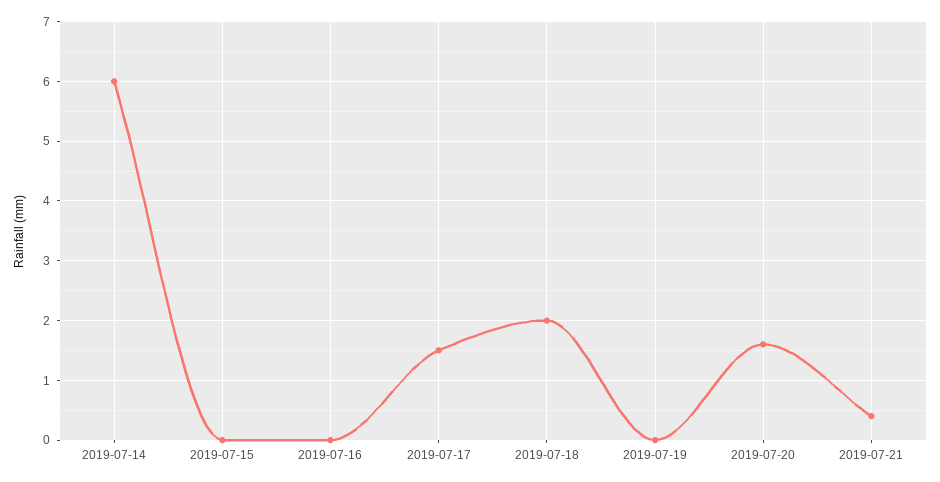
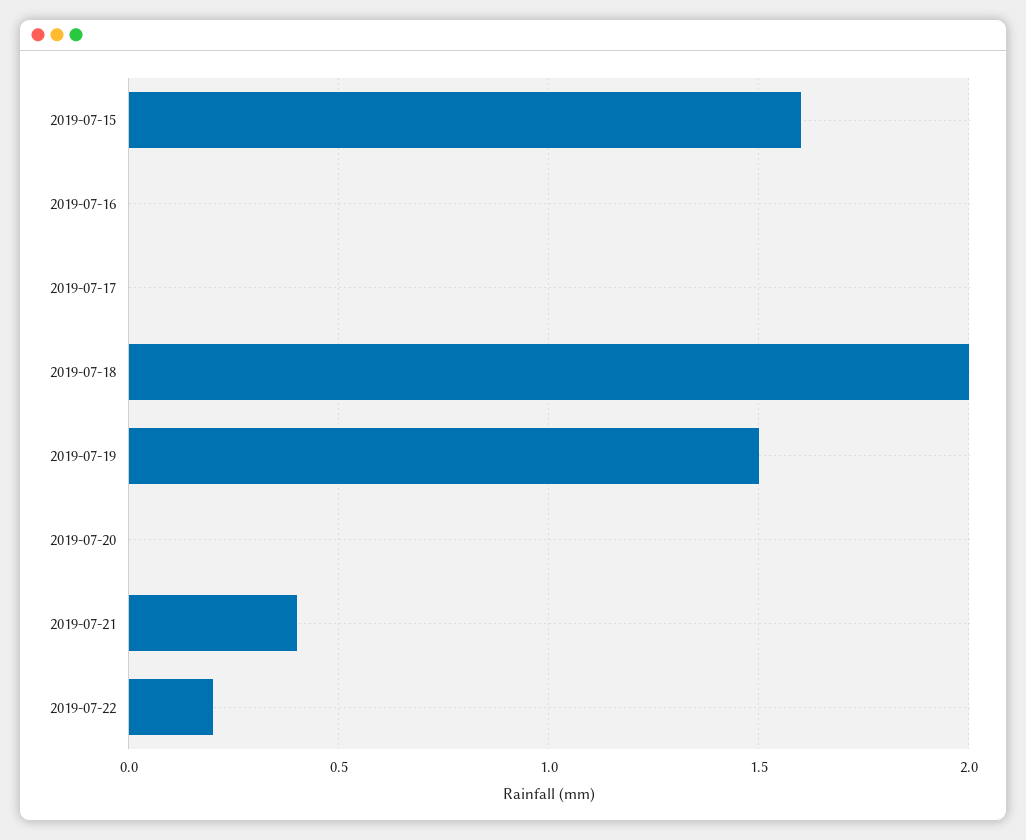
2019-07-14: 6 -> none
2019-07-15: 0 -> 1.6
2019-07-17: 1.5 -> 0
2019-07-19: 0 -> 1.5
2019-07-20: 1.5 -> 0
2019-07-22: none -> 0.2

